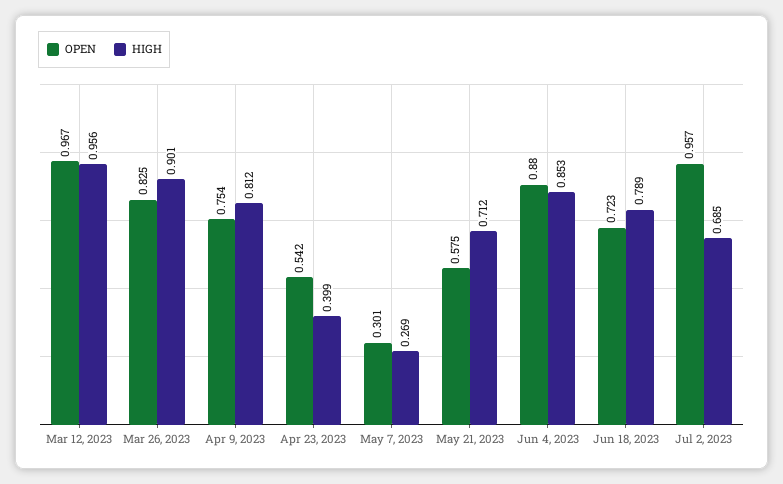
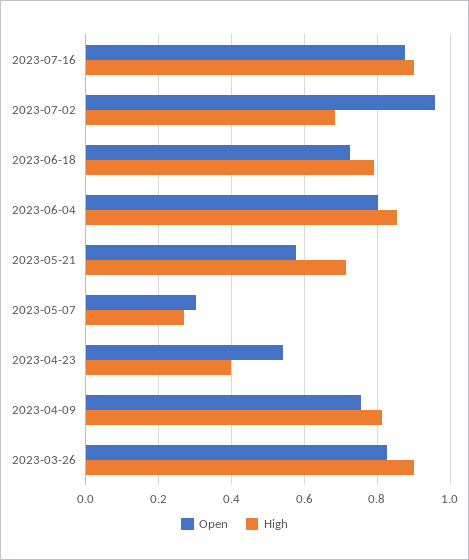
OPEN, Mar 12, 2023: 0.967 -> none
HIGH, Mar 12, 2023: 0.956 -> none
OPEN, Jun 4, 2023: 0.88 -> 0.8
OPEN, 2023-07-16: none -> 0.88
HIGH, 2023-07-16: none -> 0.9

